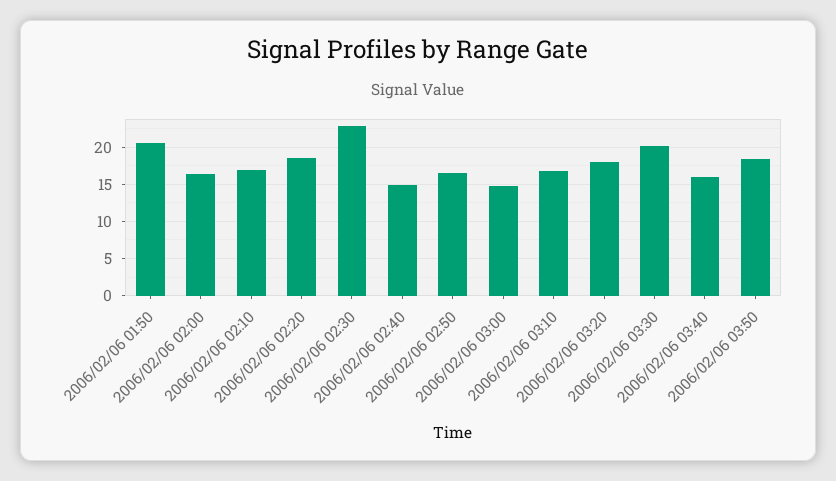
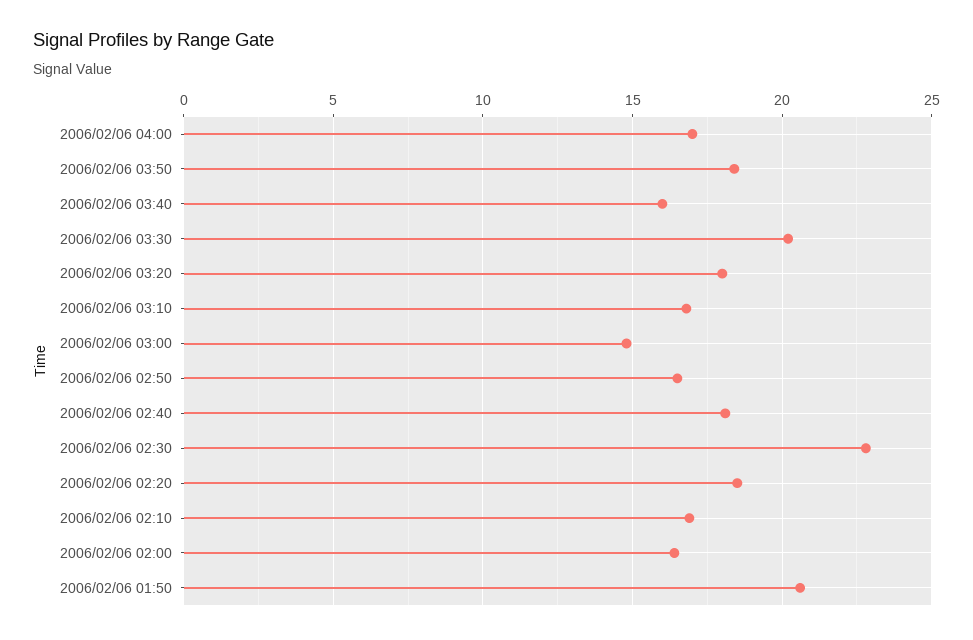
2006/02/06 02:40: 15 -> 18
2006/02/06 04:00: none -> 17

